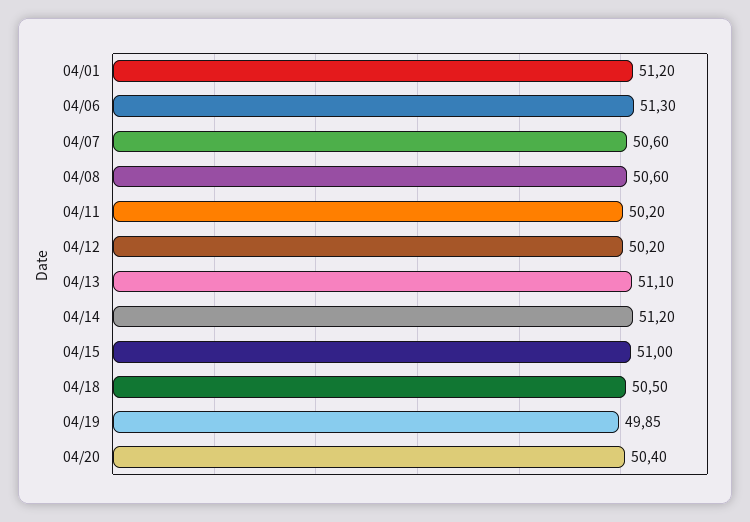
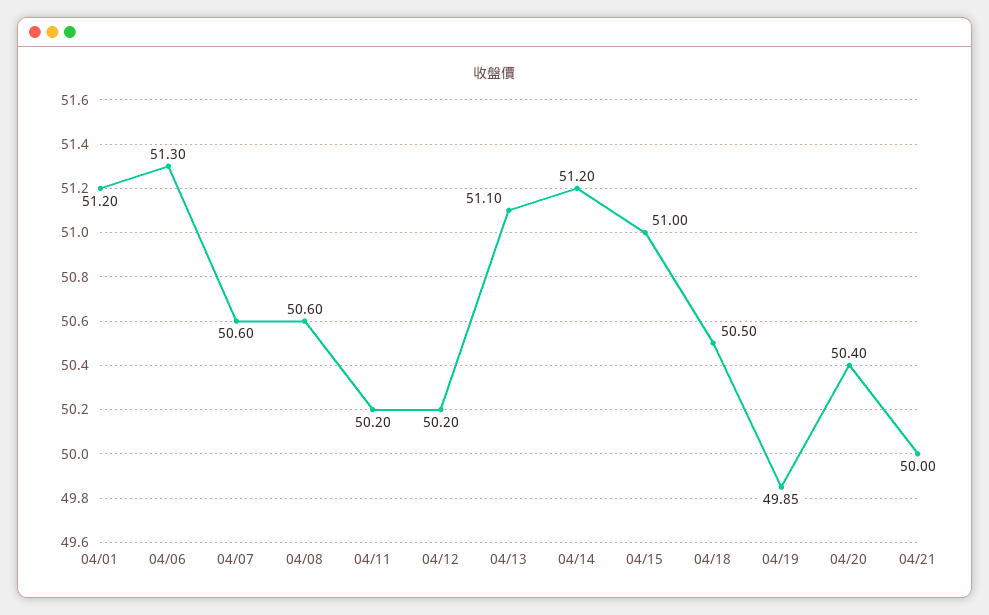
04/21: none -> 50

